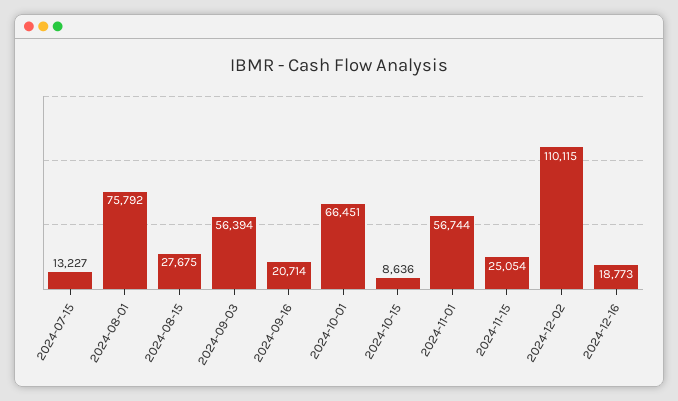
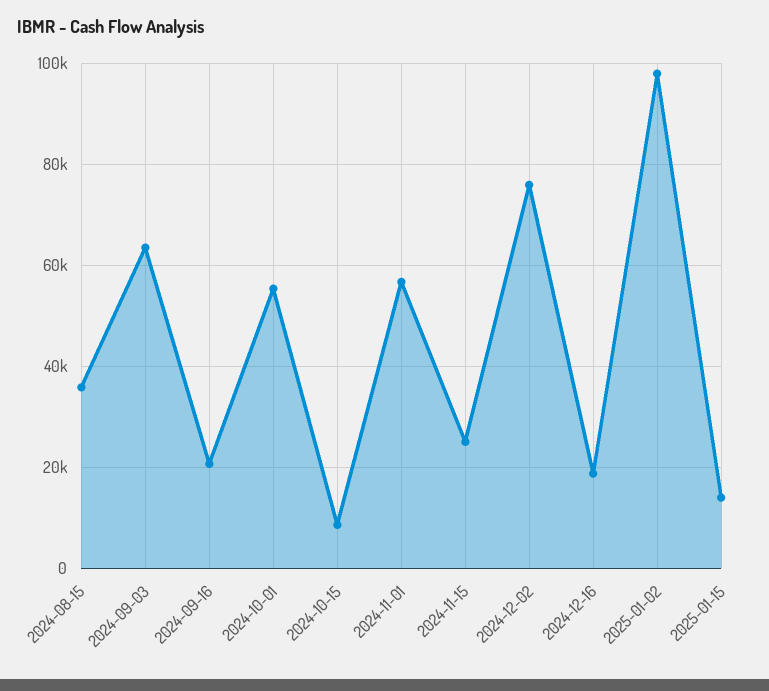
2024-07-15: 13227 -> none
2024-08-01: 75792 -> none
2024-08-15: 27675 -> 36000
2024-09-03: 56394 -> 64000
2024-10-01: 66451 -> 56000
2024-12-02: 110115 -> 76000
2025-01-02: none -> 98000
2025-01-15: none -> 14000

